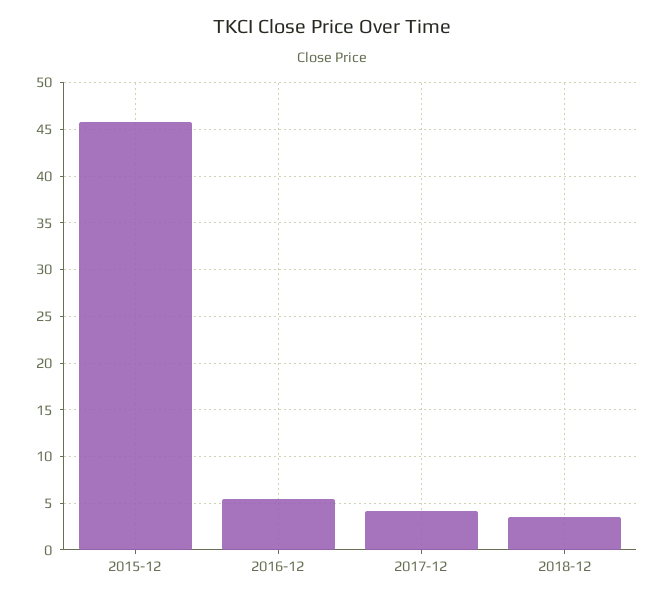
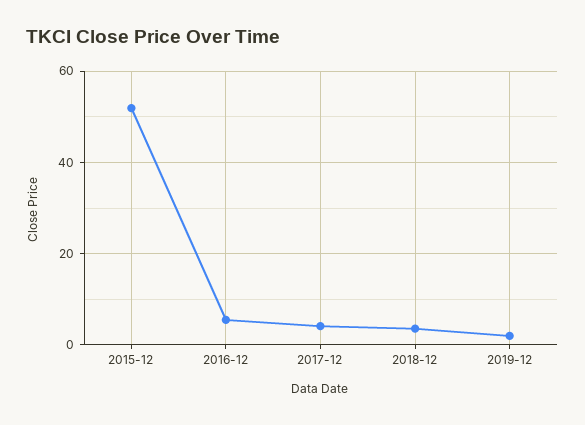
2015-12: 46 -> 52
2019-12: none -> 2

